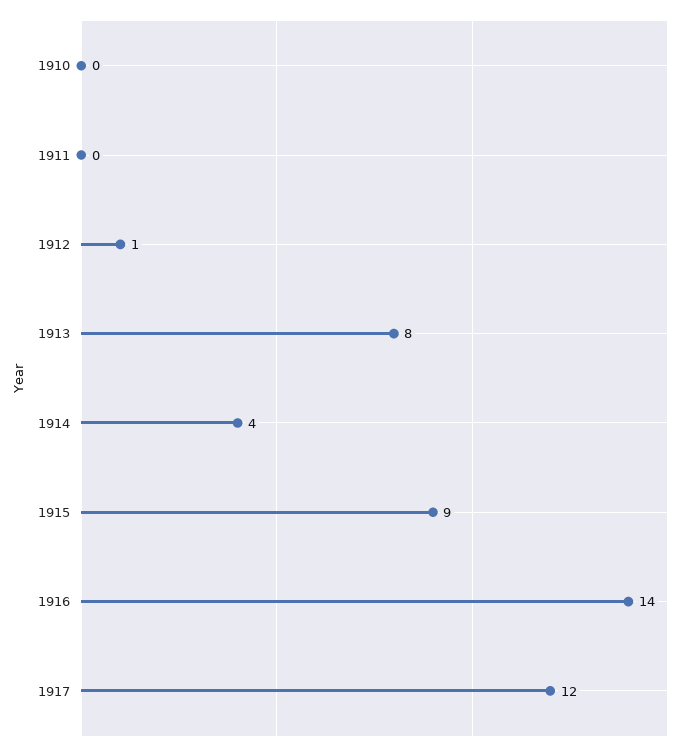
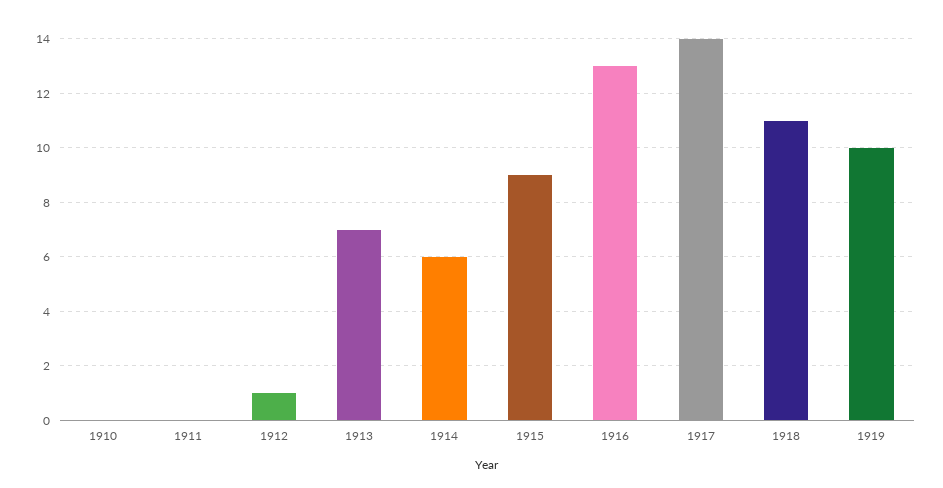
1913: 8 -> 7
1914: 4 -> 6
1916: 14 -> 13
1917: 12 -> 14
1918: none -> 11
1919: none -> 10

